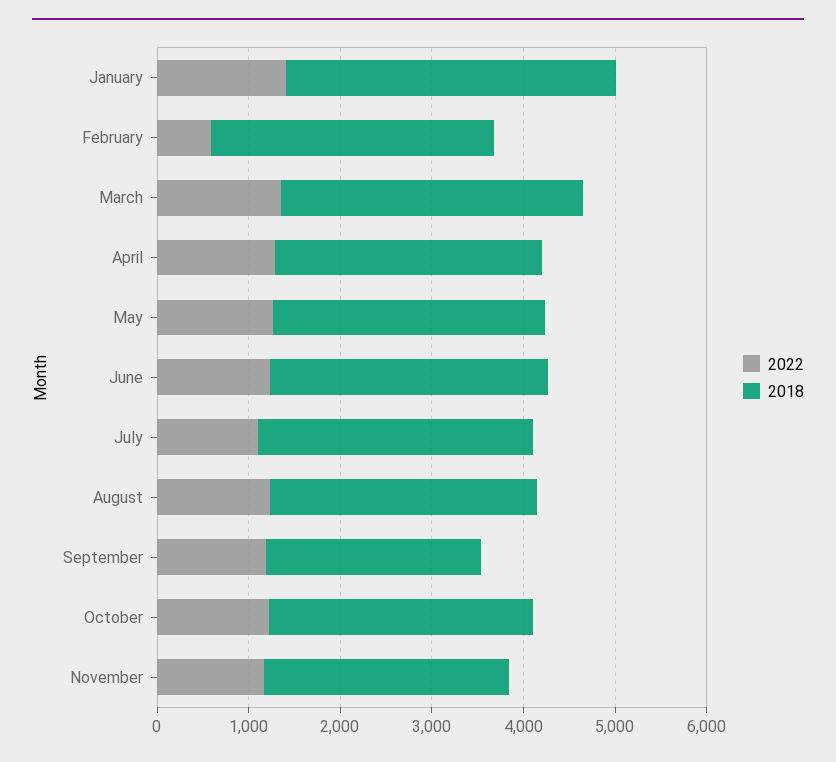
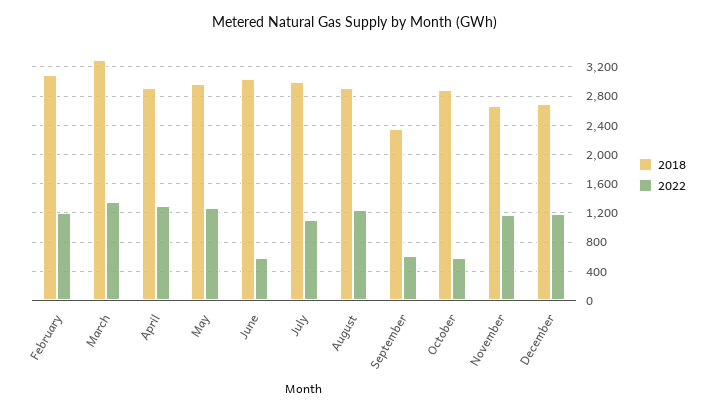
2022, January: 1400 -> none
2018, January: 3600 -> none
2022, February: 600 -> 1200
2022, June: 1200 -> 600
2022, September: 1200 -> 600
2022, October: 1200 -> 600
2018, December: none -> 2700
2022, December: none -> 1200

